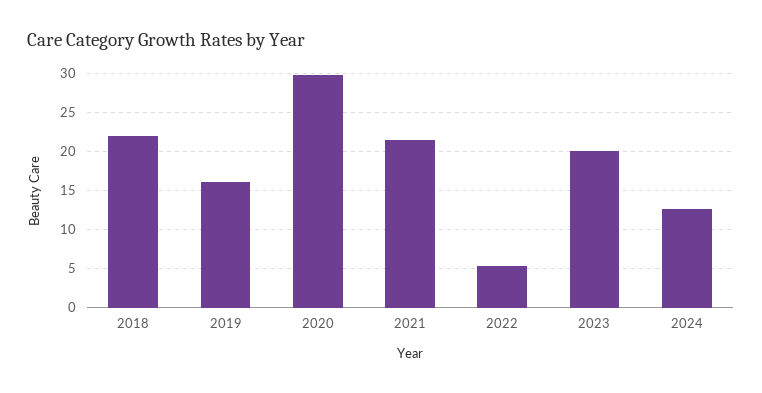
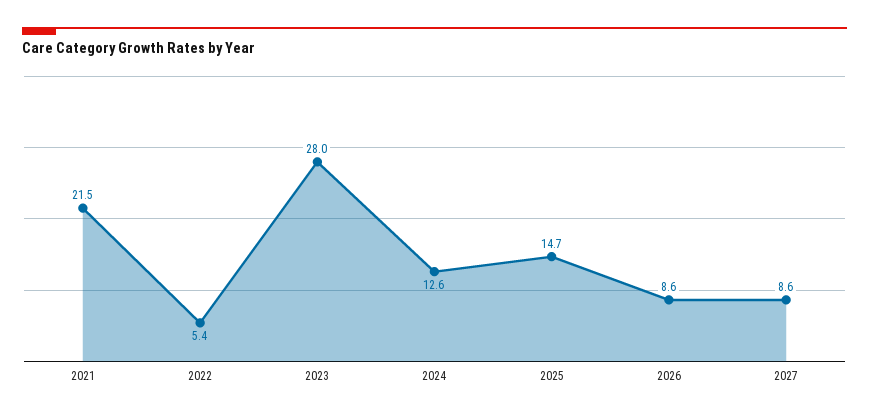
2018: 22 -> none
2019: 16 -> none
2020: 30 -> none
2023: 20 -> 28
2025: none -> 14.7
2026: none -> 8.6
2027: none -> 8.6

